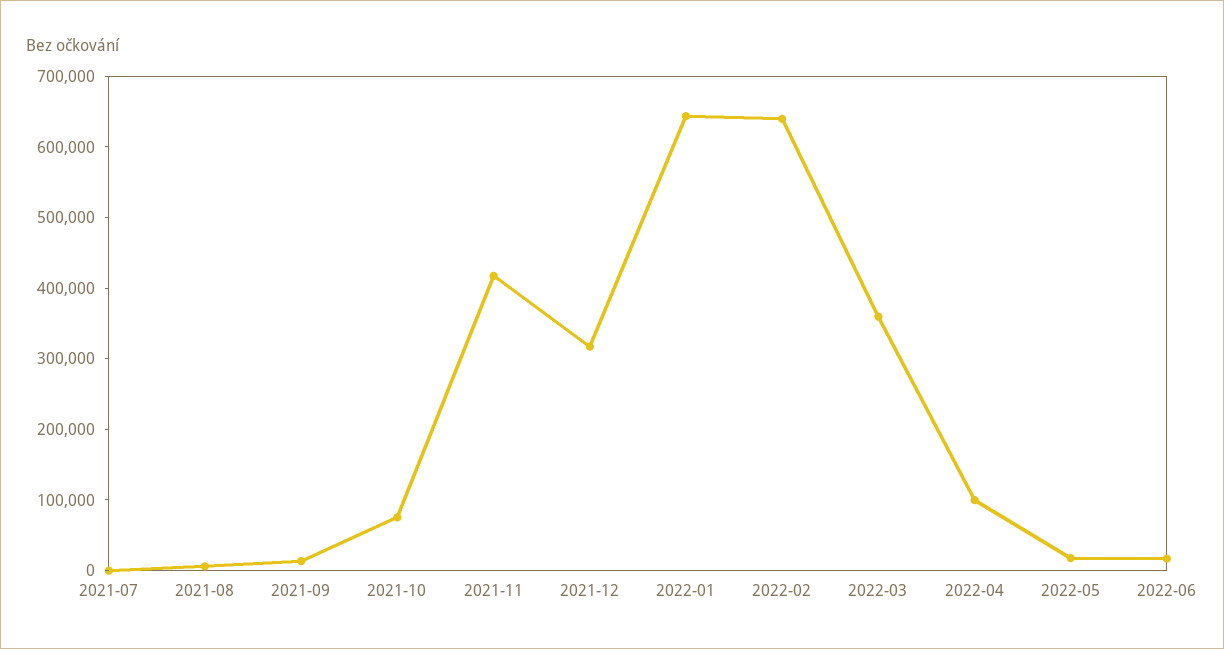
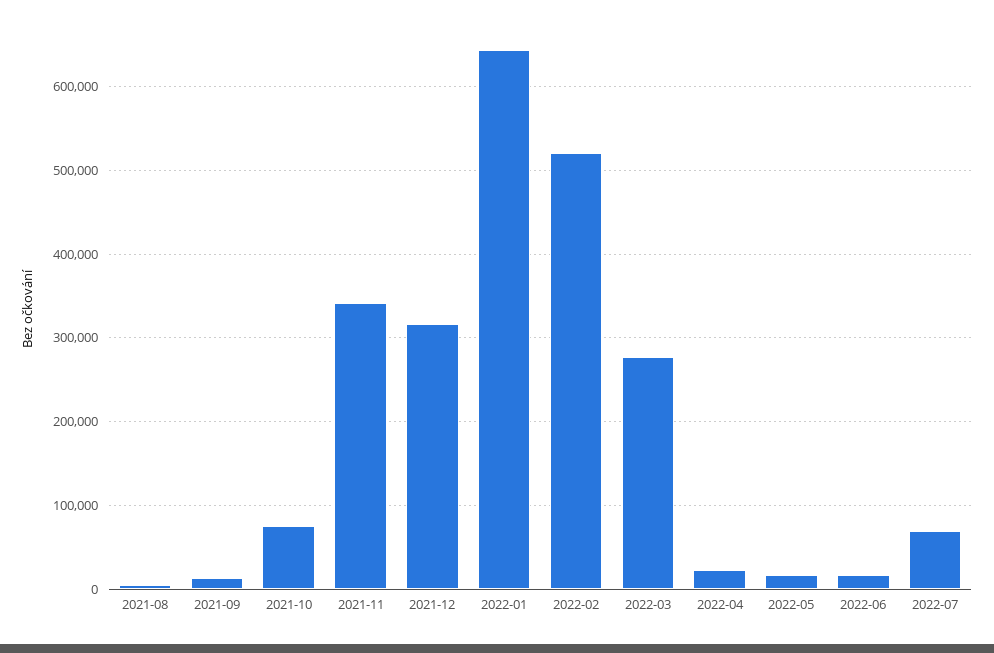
2021-07: 0 -> none
2021-11: 420000 -> 340000
2022-02: 640000 -> 520000
2022-03: 360000 -> 280000
2022-04: 100000 -> 20000
2022-07: none -> 70000

